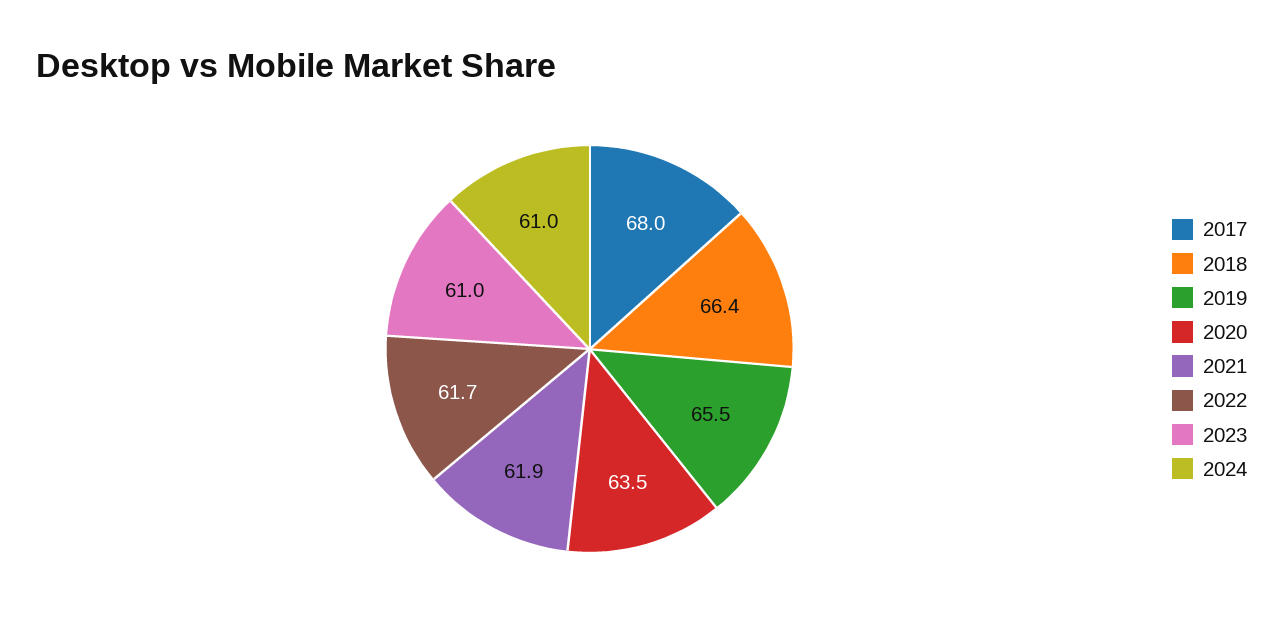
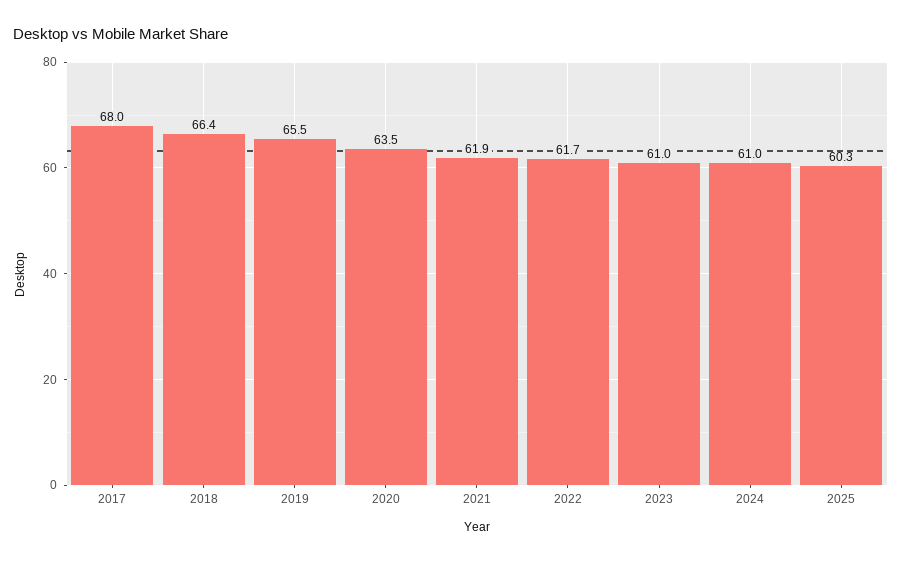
2025: none -> 60.3

